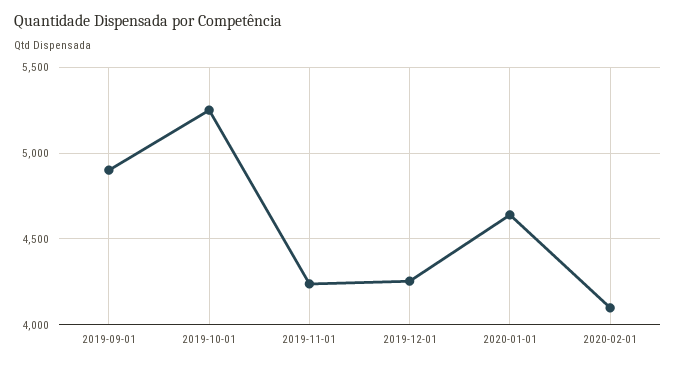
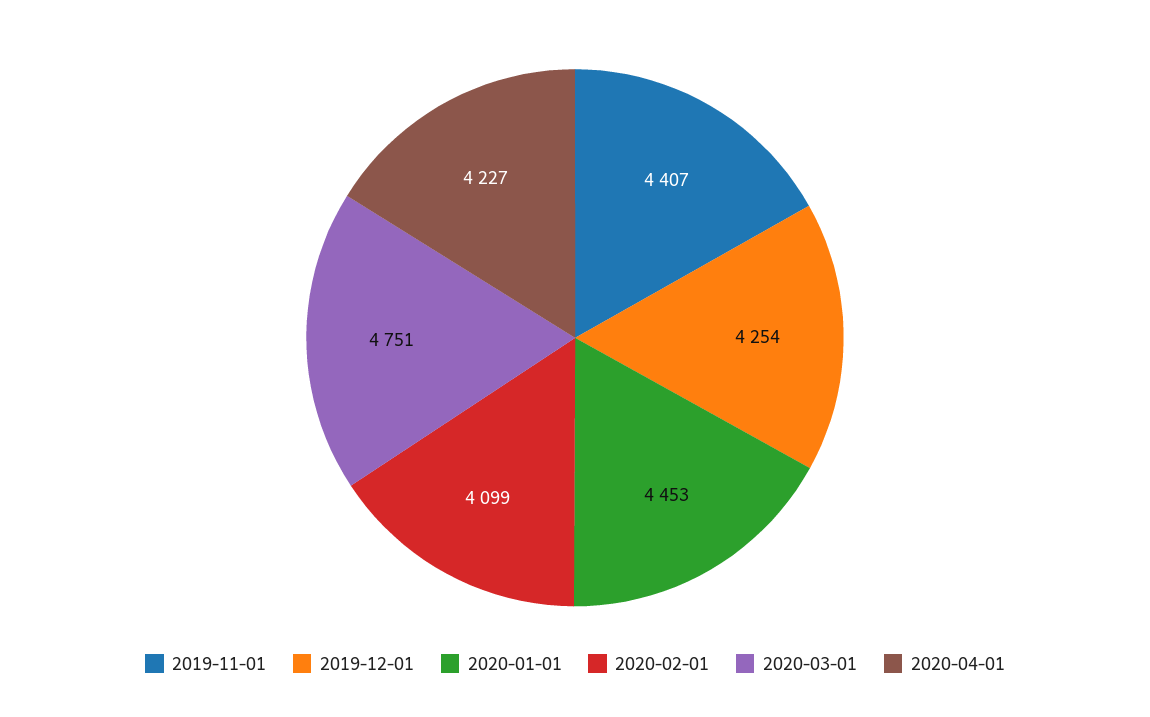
2019-09-01: 4900 -> none
2019-10-01: 5250 -> none
2019-11-01: 4250 -> 4407
2020-01-01: 4650 -> 4453
2020-03-01: none -> 4751
2020-04-01: none -> 4227

